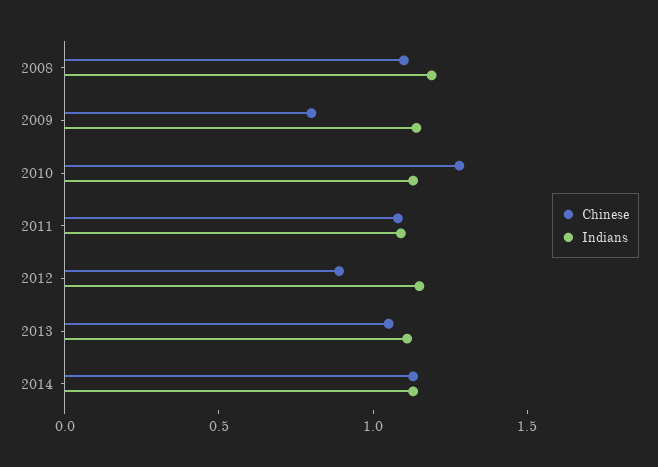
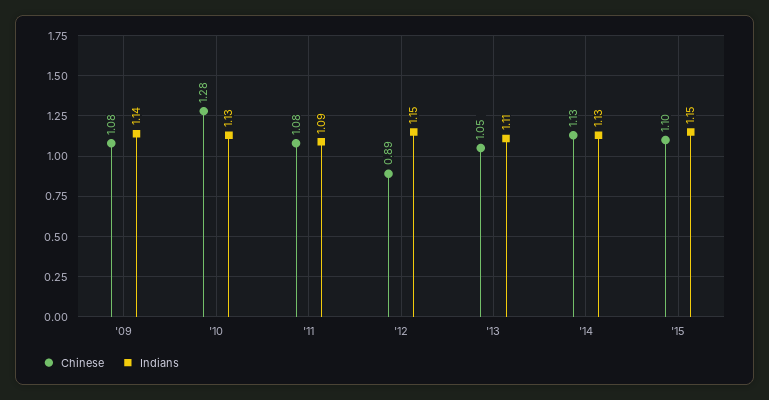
Chinese, 2008: 1.1 -> none
Indians, 2008: 1.2 -> none
Chinese, 2009: 0.8 -> 1.08
Chinese, '15: none -> 1.1
Indians, '15: none -> 1.15

